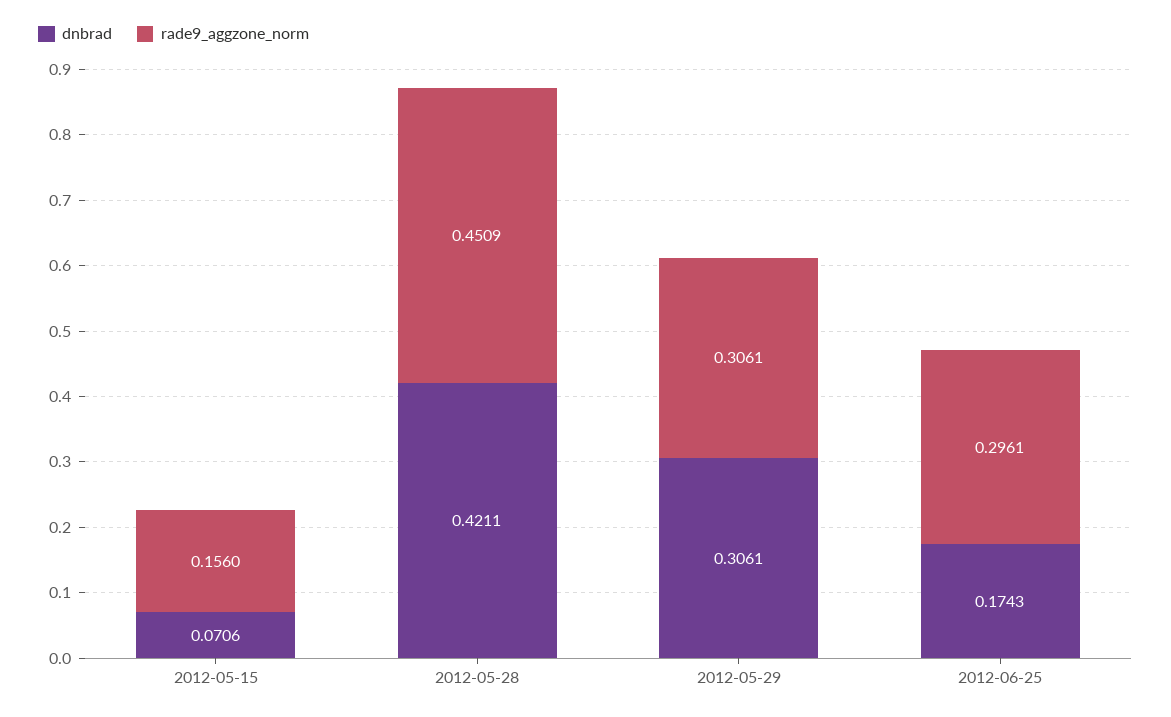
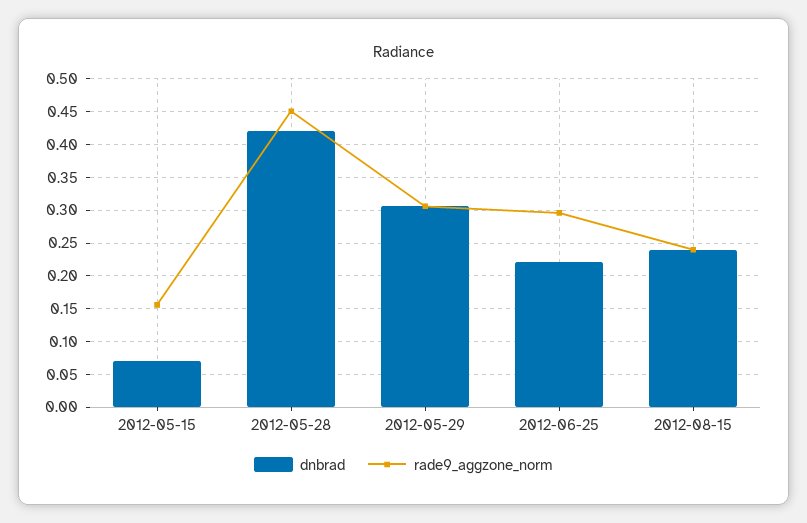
dnbrad, 2012-06-25: 0.1743 -> 0.22
dnbrad, 2012-08-15: none -> 0.24
rade9_aggzone_norm, 2012-08-15: none -> 0.24

